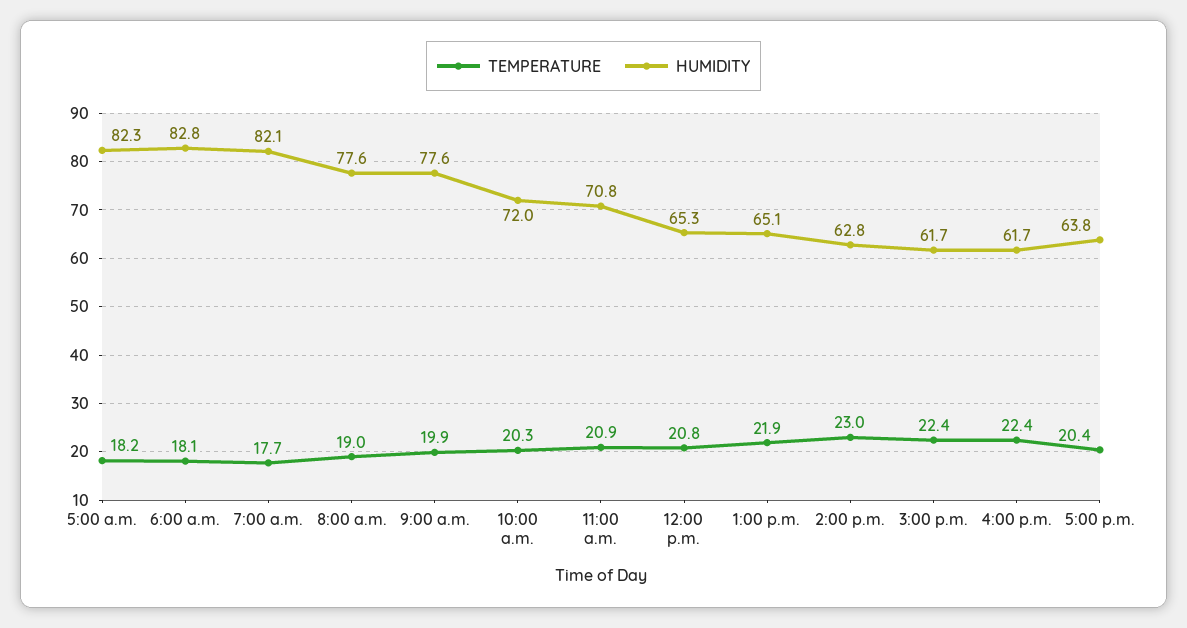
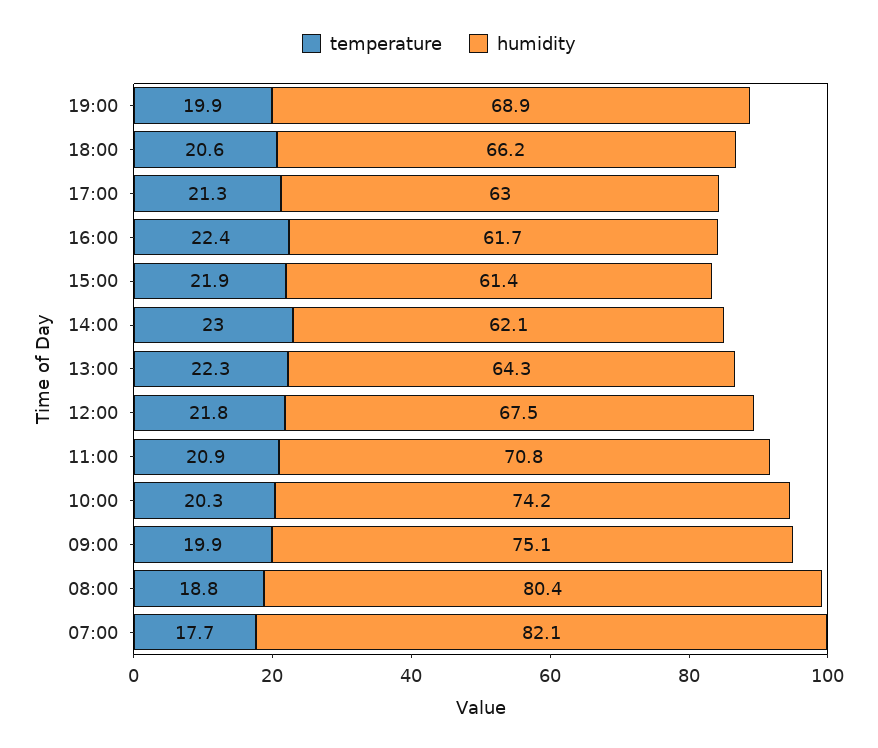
TEMPERATURE, 5:00 a.m.: 18.2 -> none
HUMIDITY, 5:00 a.m.: 82.3 -> none
TEMPERATURE, 6:00 a.m.: 18.1 -> none
HUMIDITY, 6:00 a.m.: 82.8 -> none
TEMPERATURE, 8:00 a.m.: 19 -> 18.8
HUMIDITY, 8:00 a.m.: 77.6 -> 80.4
HUMIDITY, 9:00 a.m.: 77.6 -> 75.1
HUMIDITY, 10:00 a.m.: 72 -> 74.2
TEMPERATURE, 12:00 p.m.: 20.8 -> 21.8
HUMIDITY, 12:00 p.m.: 65.3 -> 67.5
TEMPERATURE, 1:00 p.m.: 21.9 -> 22.3
HUMIDITY, 1:00 p.m.: 65.1 -> 64.3
HUMIDITY, 2:00 p.m.: 62.8 -> 62.1
TEMPERATURE, 3:00 p.m.: 22.4 -> 21.9
HUMIDITY, 3:00 p.m.: 61.7 -> 61.4
TEMPERATURE, 5:00 p.m.: 20.4 -> 21.3
HUMIDITY, 5:00 p.m.: 63.8 -> 63
TEMPERATURE, 19:00: none -> 19.9
HUMIDITY, 19:00: none -> 68.9
TEMPERATURE, 18:00: none -> 20.6
HUMIDITY, 18:00: none -> 66.2

